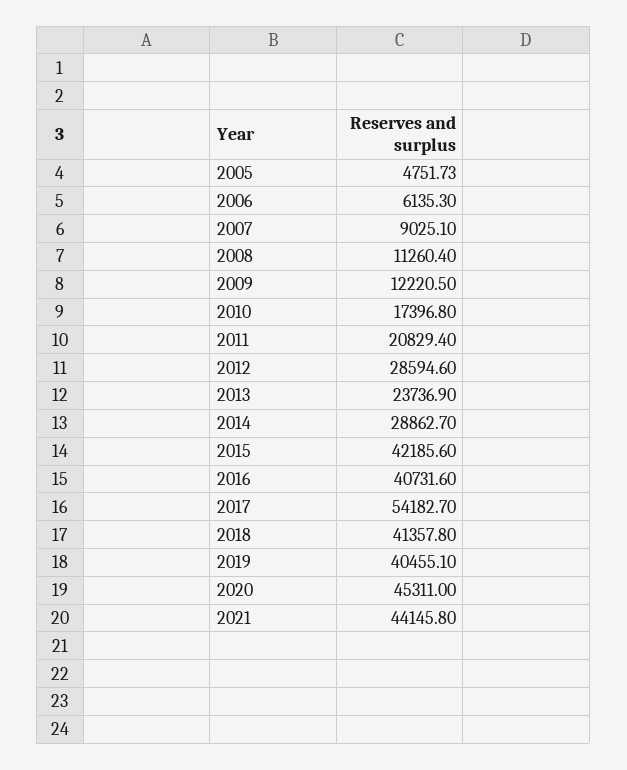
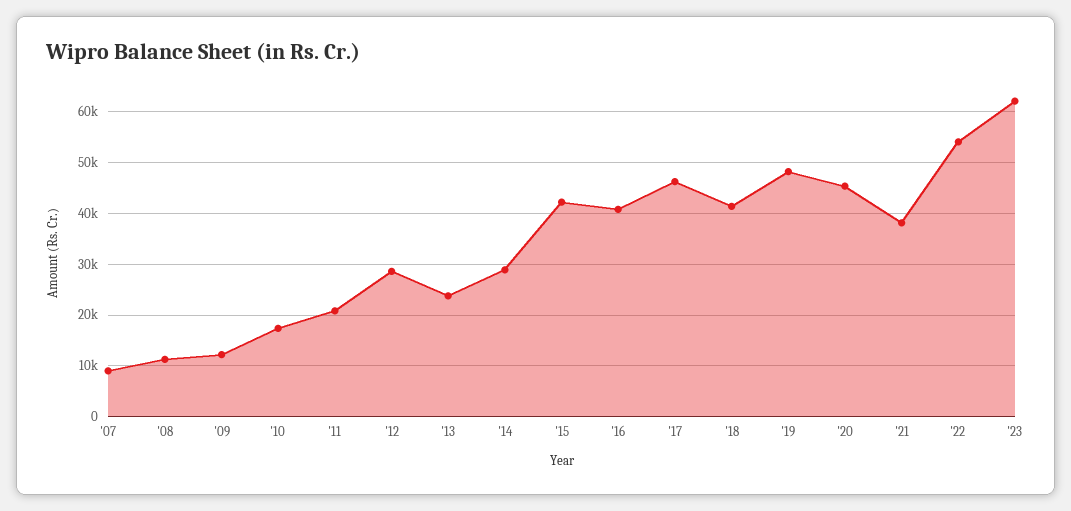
2005: 4751.73 -> none
2006: 6135.3 -> none
2017: 54182.7 -> 46000
2019: 40455.1 -> 48000
2021: 44145.8 -> 38000
'22: none -> 54000
'23: none -> 62000

